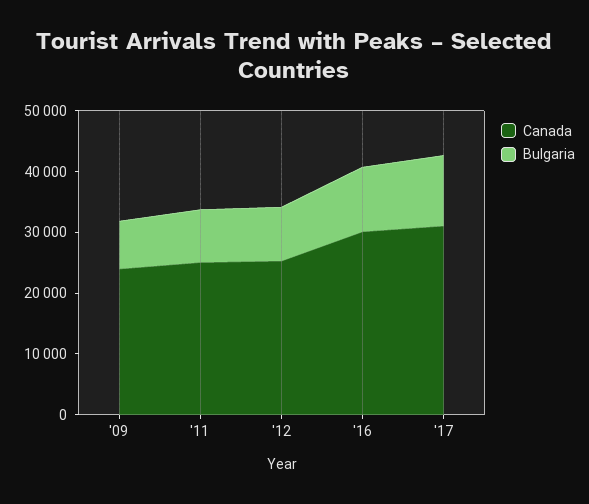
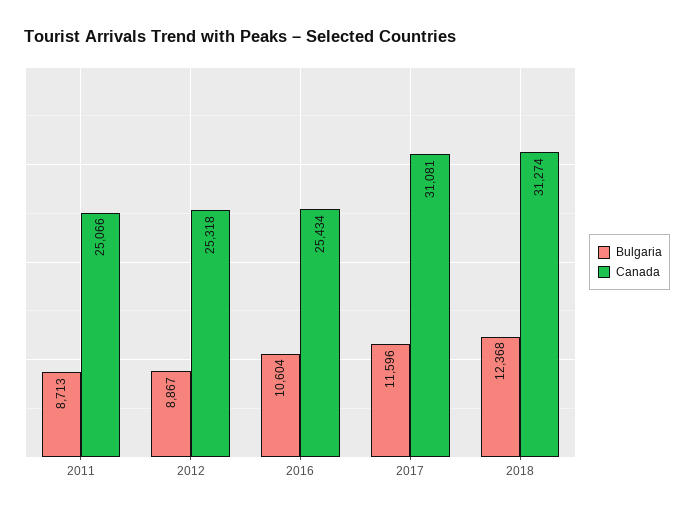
Canada, '09: 24000 -> none
Bulgaria, '09: 8000 -> none
Canada, '16: 30000 -> 25434
Bulgaria, 2018: none -> 12368
Canada, 2018: none -> 31274

